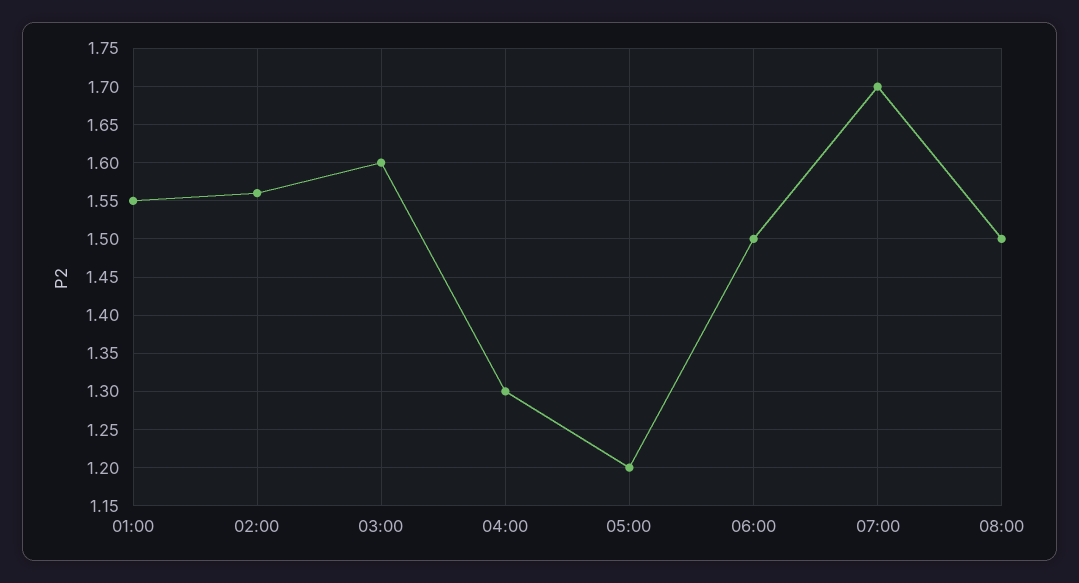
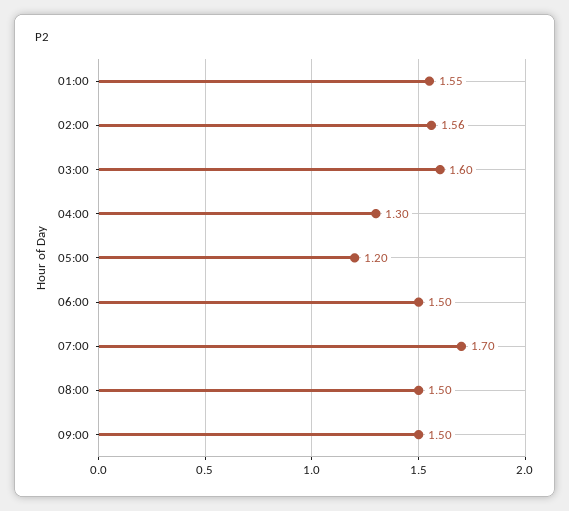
09:00: none -> 1.5

